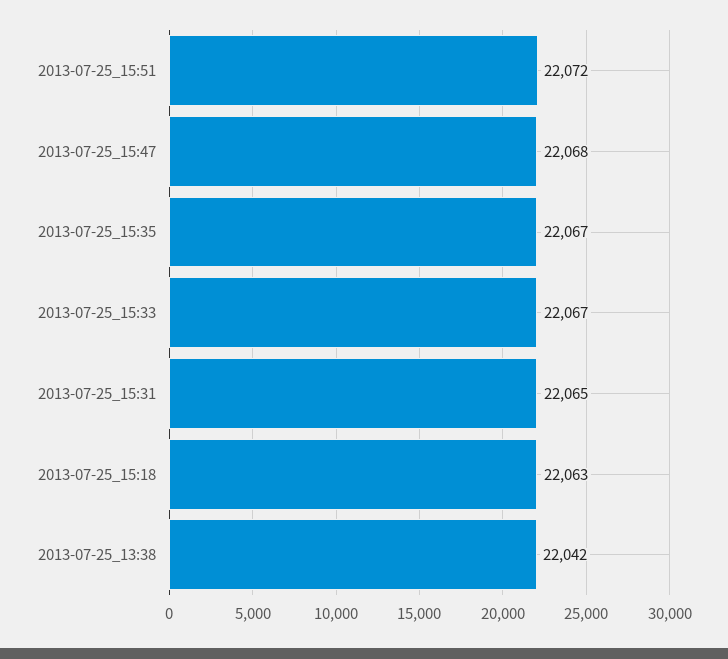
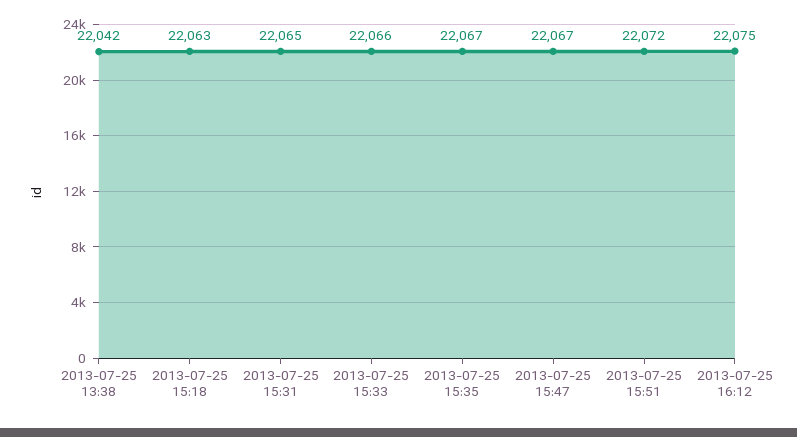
2013-07-25_15:47: 22068 -> 22067
2013-07-25_15:33: 22067 -> 22066
2013-07-25 16:12: none -> 22075

